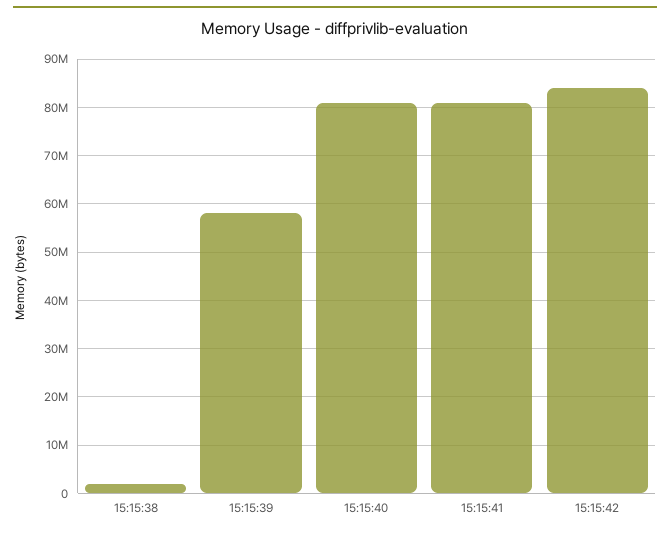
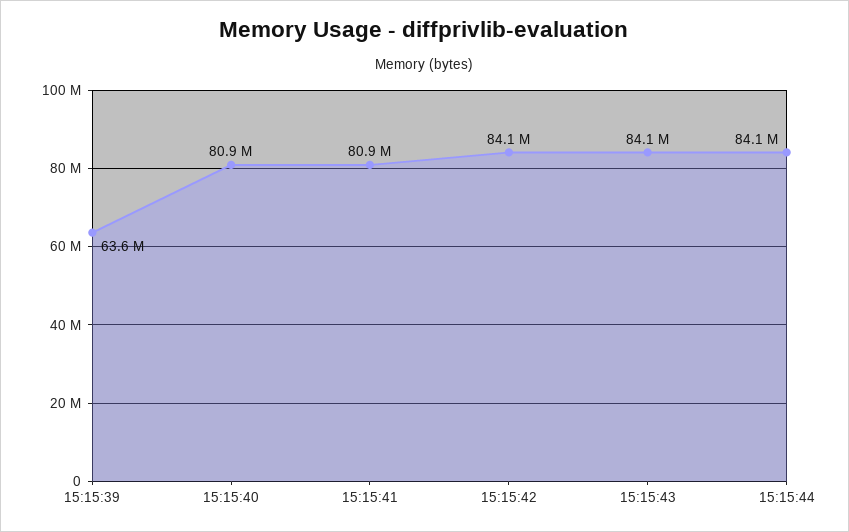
15:15:38: 2000000 -> none
15:15:39: 58000000 -> 63600000
15:15:43: none -> 84100000
15:15:44: none -> 84100000

